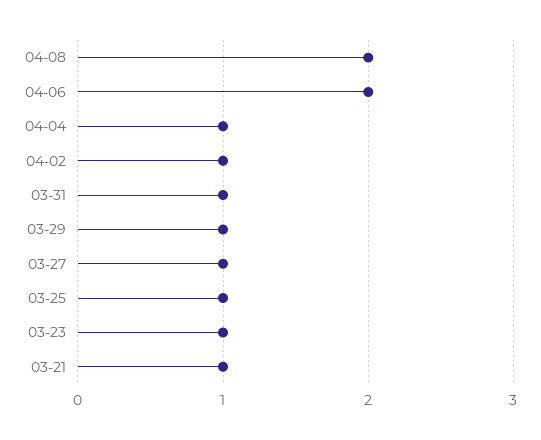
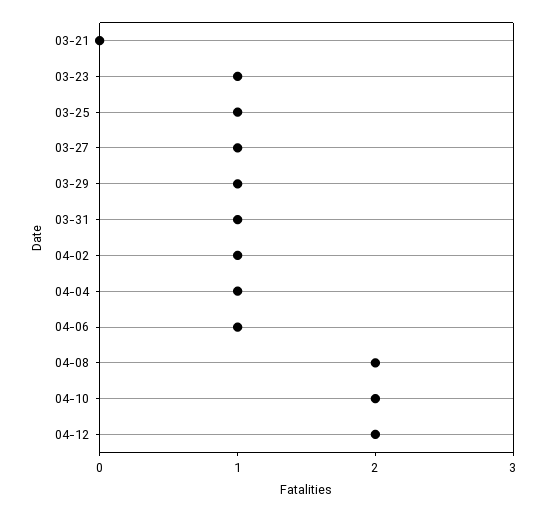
04-06: 2 -> 1
03-21: 1 -> 0
04-10: none -> 2
04-12: none -> 2

